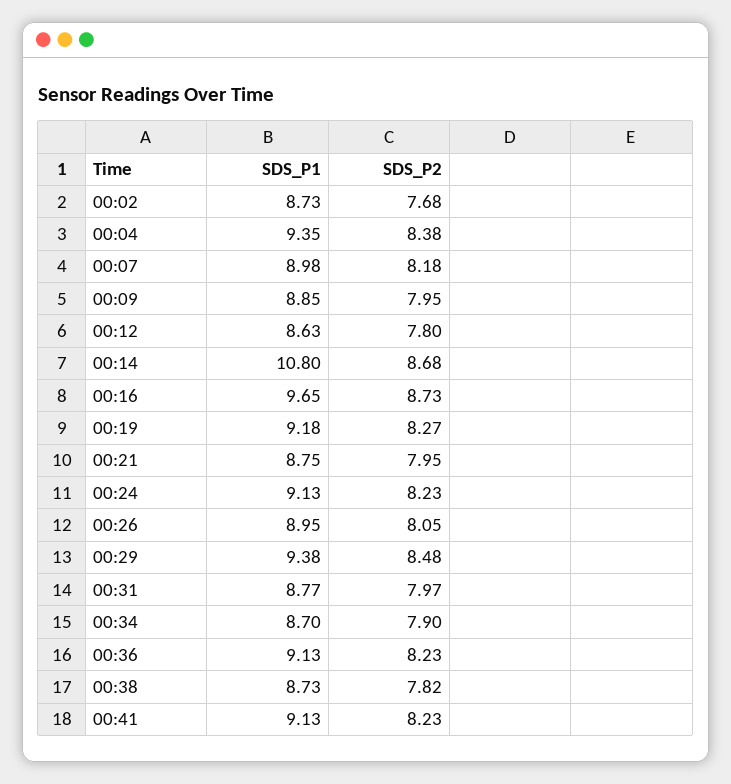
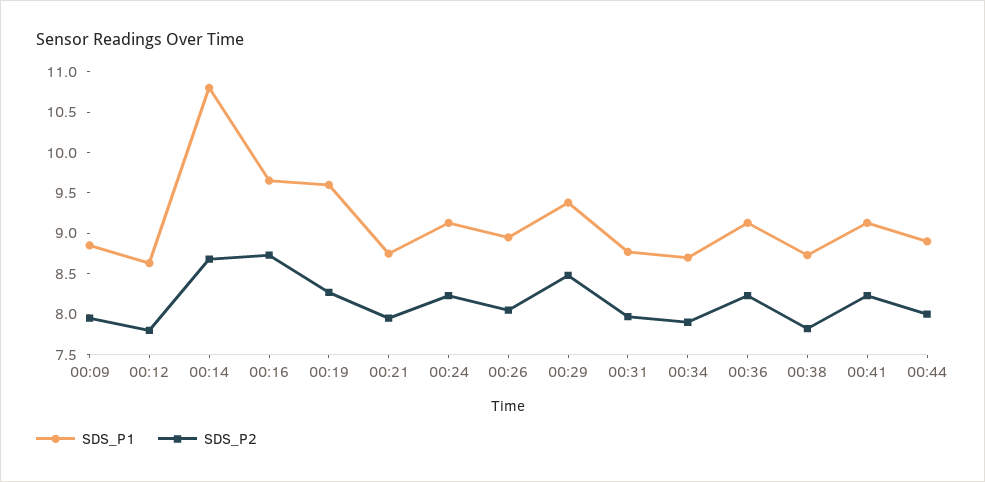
SDS_P1, 00:02: 8.73 -> none
SDS_P2, 00:02: 7.68 -> none
SDS_P1, 00:04: 9.35 -> none
SDS_P2, 00:04: 8.38 -> none
SDS_P1, 00:07: 8.98 -> none
SDS_P2, 00:07: 8.18 -> none
SDS_P1, 00:19: 9.18 -> 9.6
SDS_P1, 00:44: none -> 8.9
SDS_P2, 00:44: none -> 8

